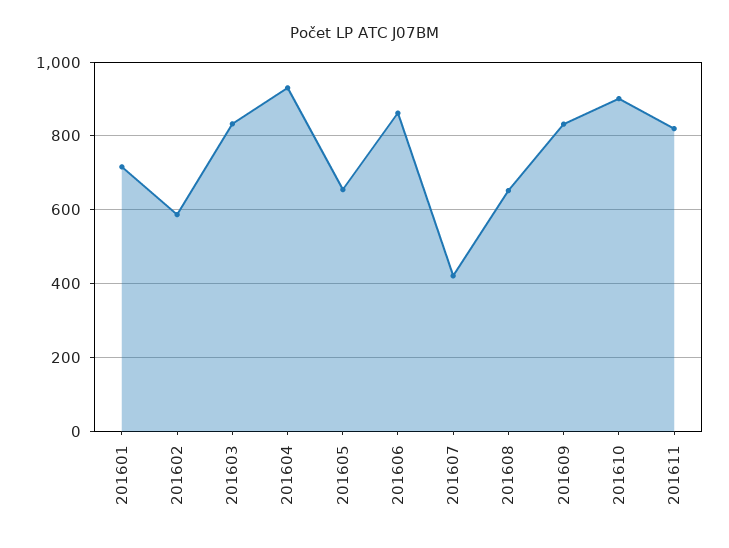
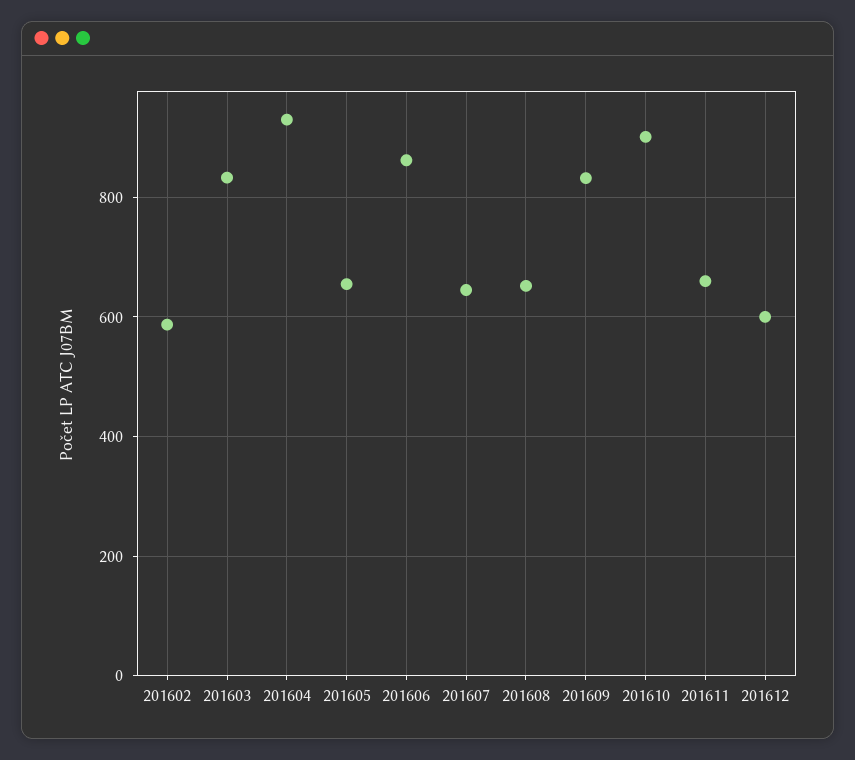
201601: 720 -> none
201607: 420 -> 640
201611: 820 -> 660
201612: none -> 600

